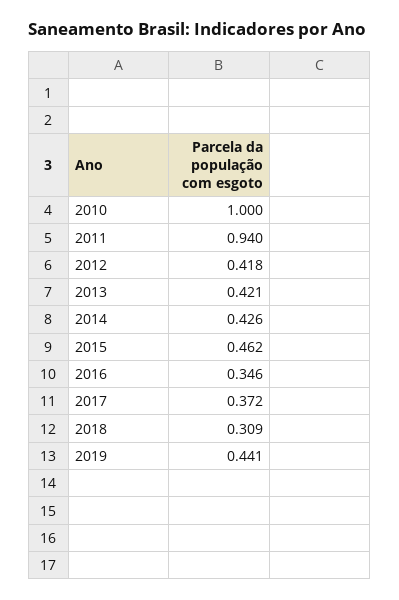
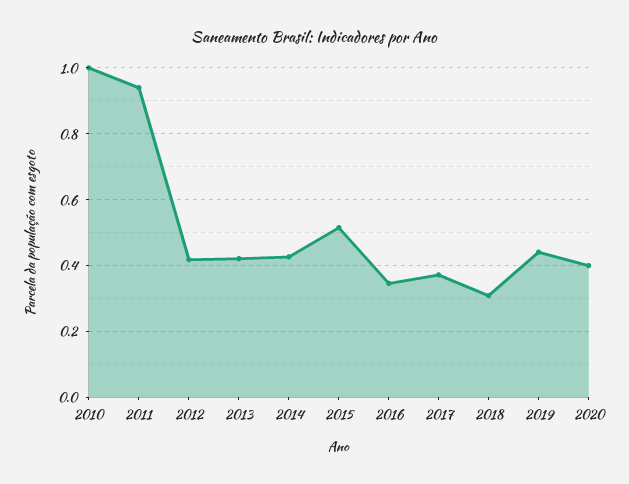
2015: 0.462 -> 0.52
2020: none -> 0.4

